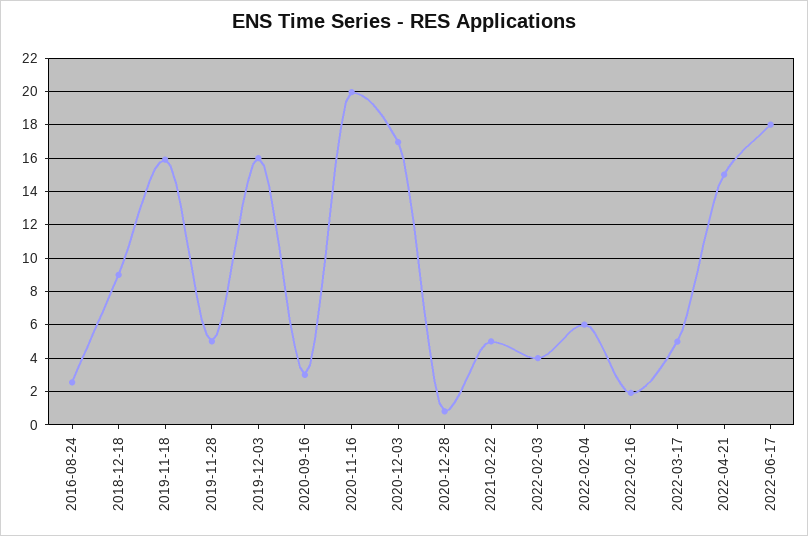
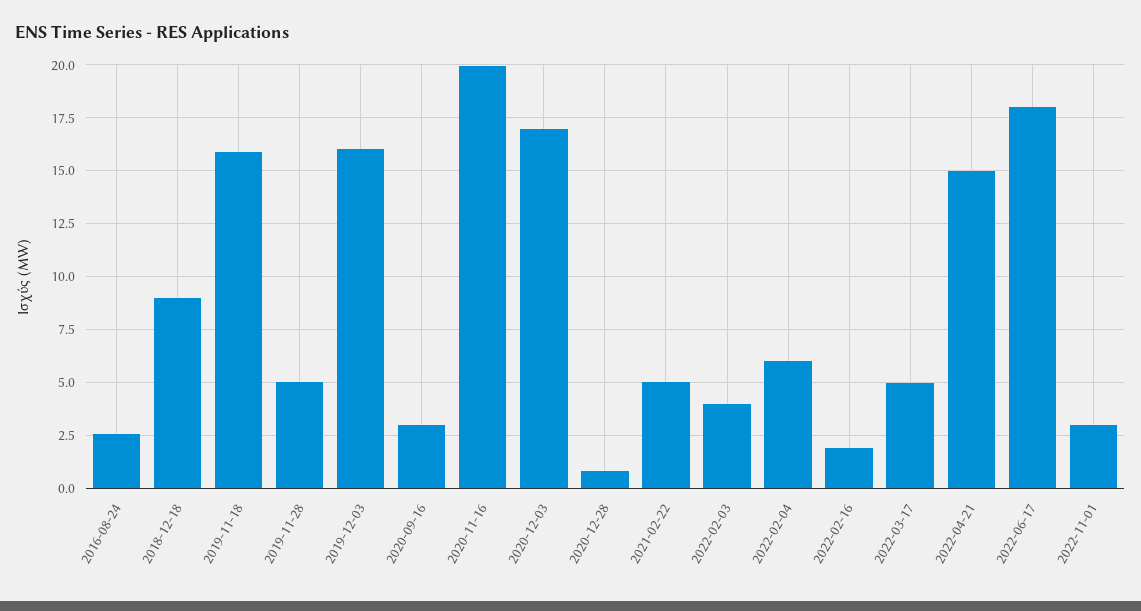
2022-11-01: none -> 3

